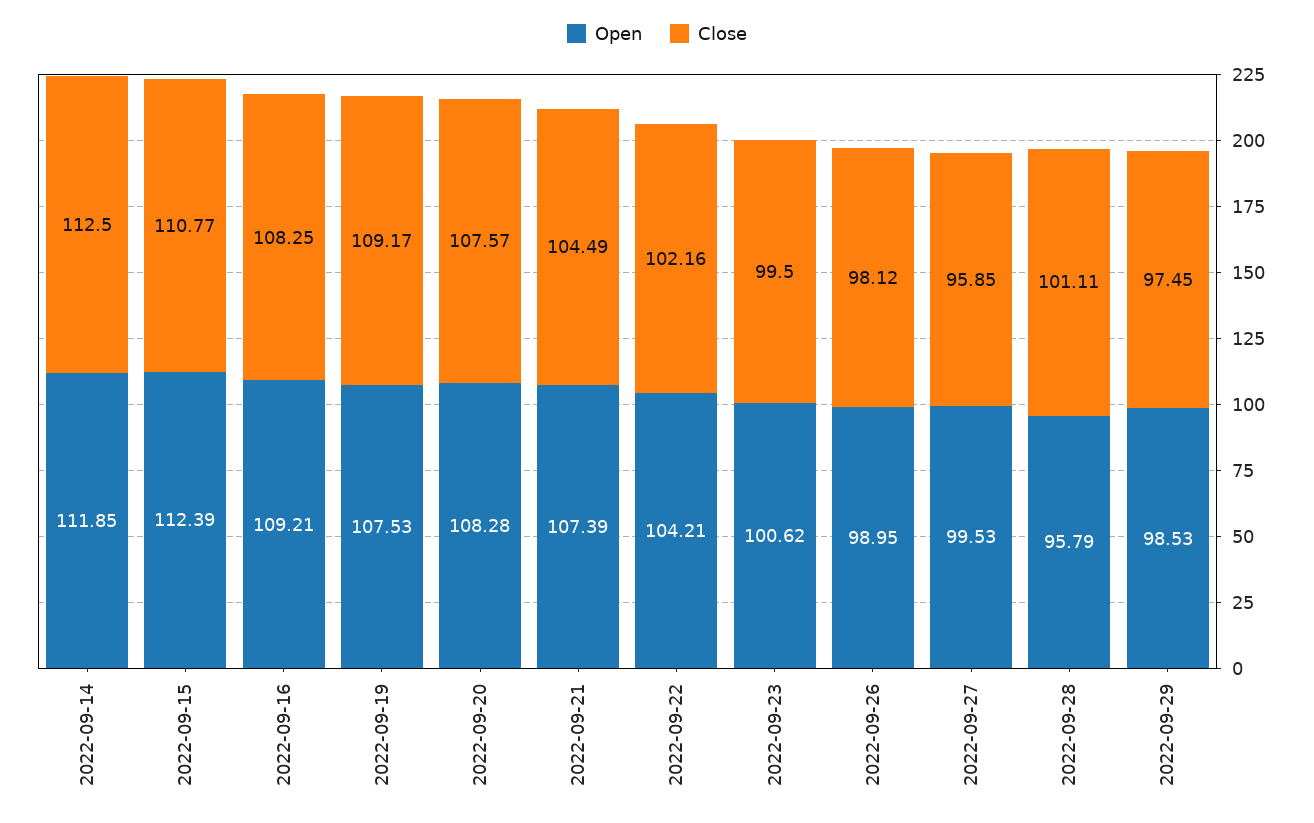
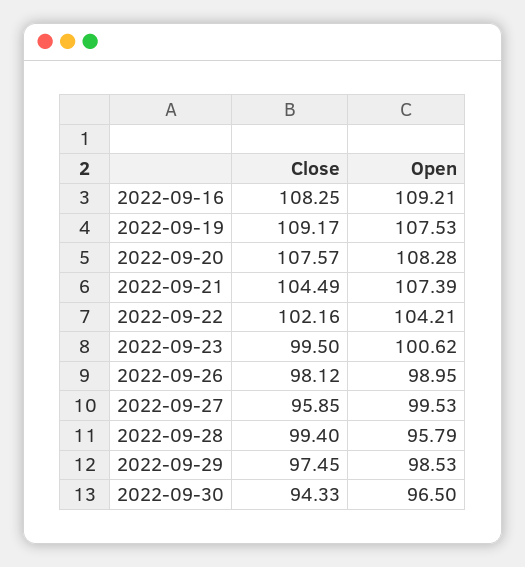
Open, 2022-09-14: 111.85 -> none
Close, 2022-09-14: 112.5 -> none
Open, 2022-09-15: 112.39 -> none
Close, 2022-09-15: 110.77 -> none
Close, 2022-09-28: 101.11 -> 99.4
Close, 2022-09-30: none -> 94.33
Open, 2022-09-30: none -> 96.5

